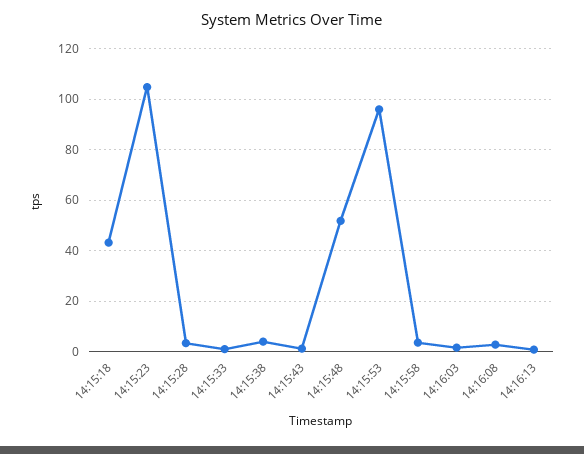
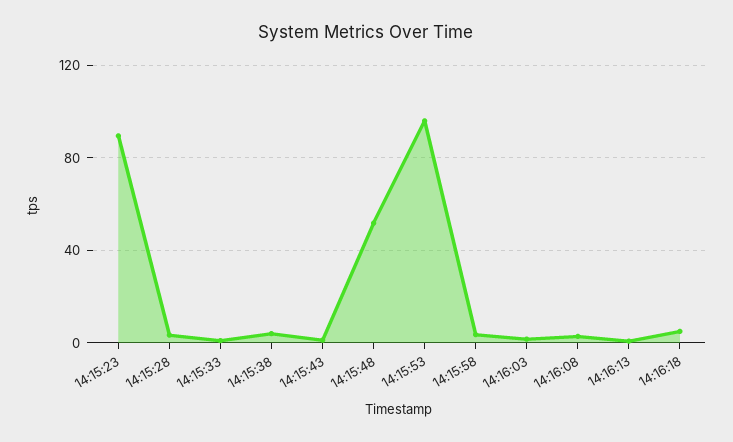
14:15:18: 42.5 -> none
14:15:23: 105 -> 90
14:16:18: none -> 5

